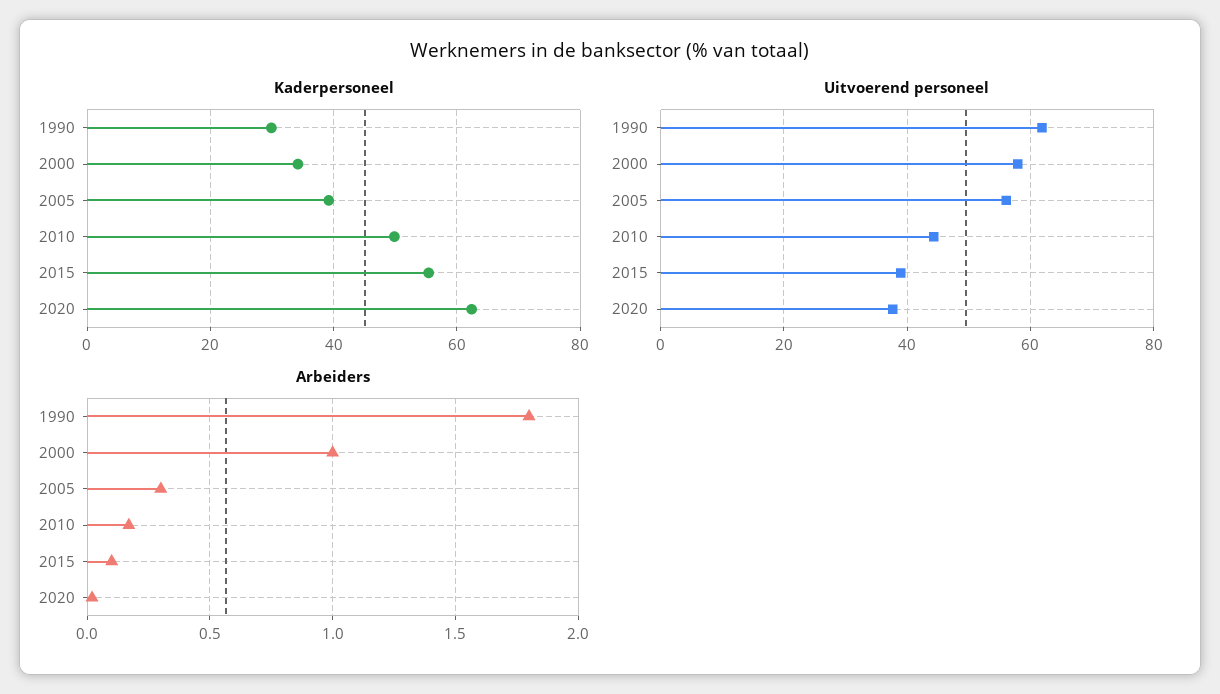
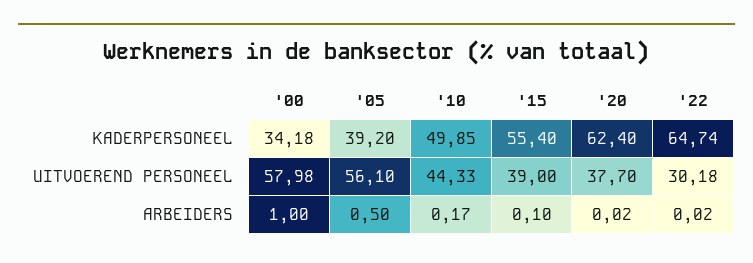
Kaderpersoneel, 1990: 30 -> none
Uitvoerend personeel, 1990: 62 -> none
Arbeiders, 1990: 1.8 -> none
Arbeiders, 2005: 0.3 -> 0.5
Kaderpersoneel, '22: none -> 64.74
Uitvoerend personeel, '22: none -> 30.18
Arbeiders, '22: none -> 0.02

